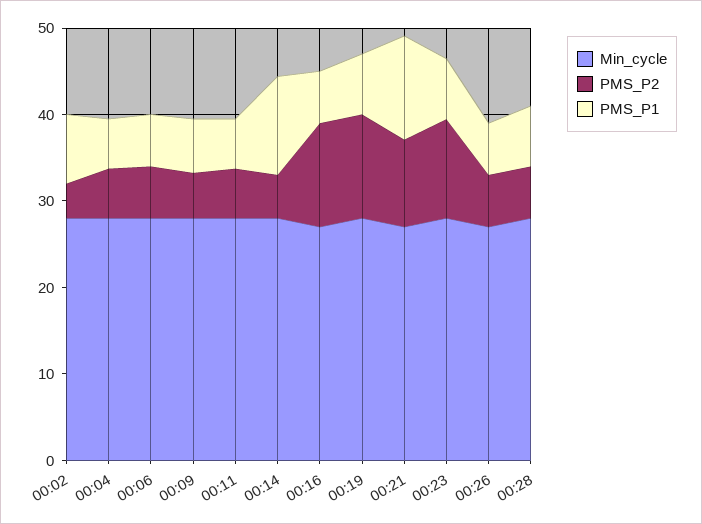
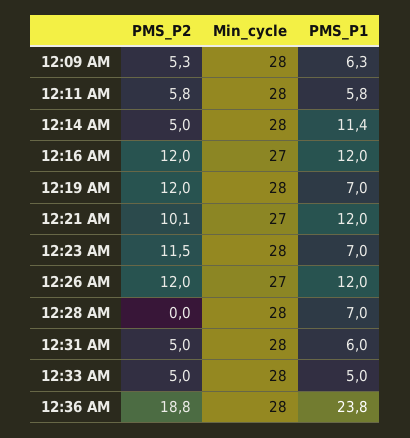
Min_cycle, 00:02: 28 -> none
PMS_P2, 00:02: 4 -> none
PMS_P1, 00:02: 8 -> none
Min_cycle, 00:04: 28 -> none
PMS_P2, 00:04: 6 -> none
PMS_P1, 00:04: 6 -> none
Min_cycle, 00:06: 28 -> none
PMS_P2, 00:06: 6 -> none
PMS_P1, 00:06: 6 -> none
PMS_P1, 00:16: 6 -> 12
PMS_P2, 00:26: 6 -> 12
PMS_P1, 00:26: 6 -> 12
PMS_P2, 00:28: 6 -> 0
PMS_P2, 12:31 AM: none -> 5
Min_cycle, 12:31 AM: none -> 28
PMS_P1, 12:31 AM: none -> 6
PMS_P2, 12:33 AM: none -> 5
Min_cycle, 12:33 AM: none -> 28
PMS_P1, 12:33 AM: none -> 5
PMS_P2, 12:36 AM: none -> 18.8
Min_cycle, 12:36 AM: none -> 28
PMS_P1, 12:36 AM: none -> 23.8

